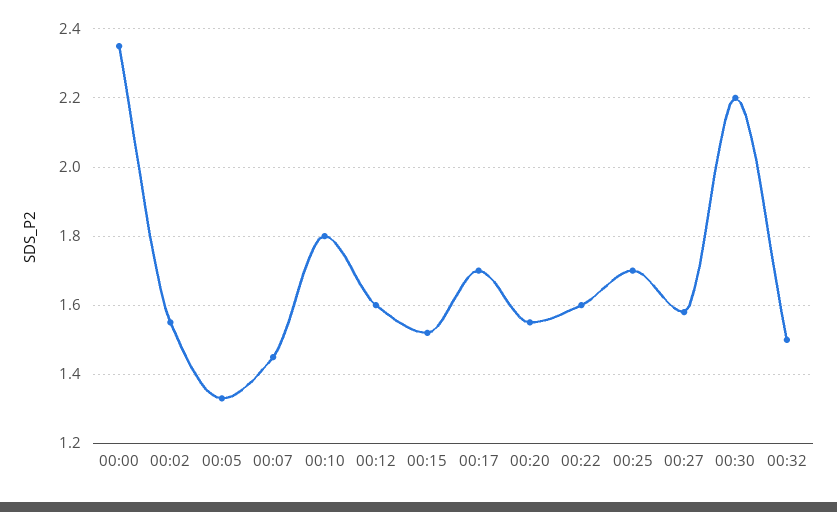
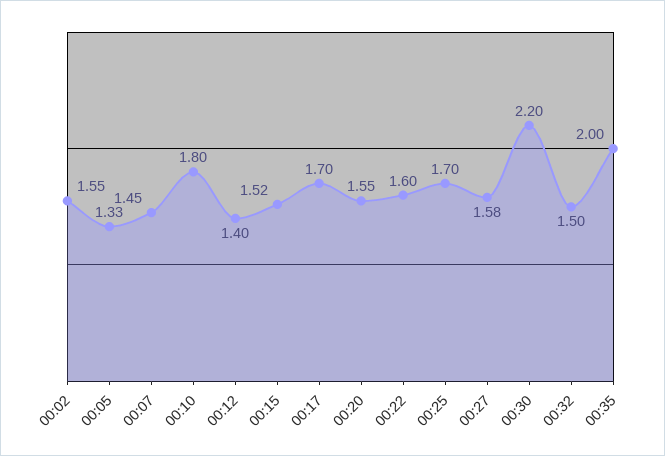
00:00: 2.35 -> none
00:12: 1.6 -> 1.4
00:35: none -> 2

